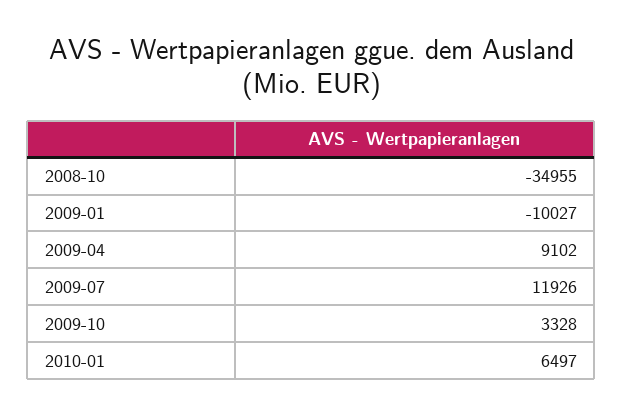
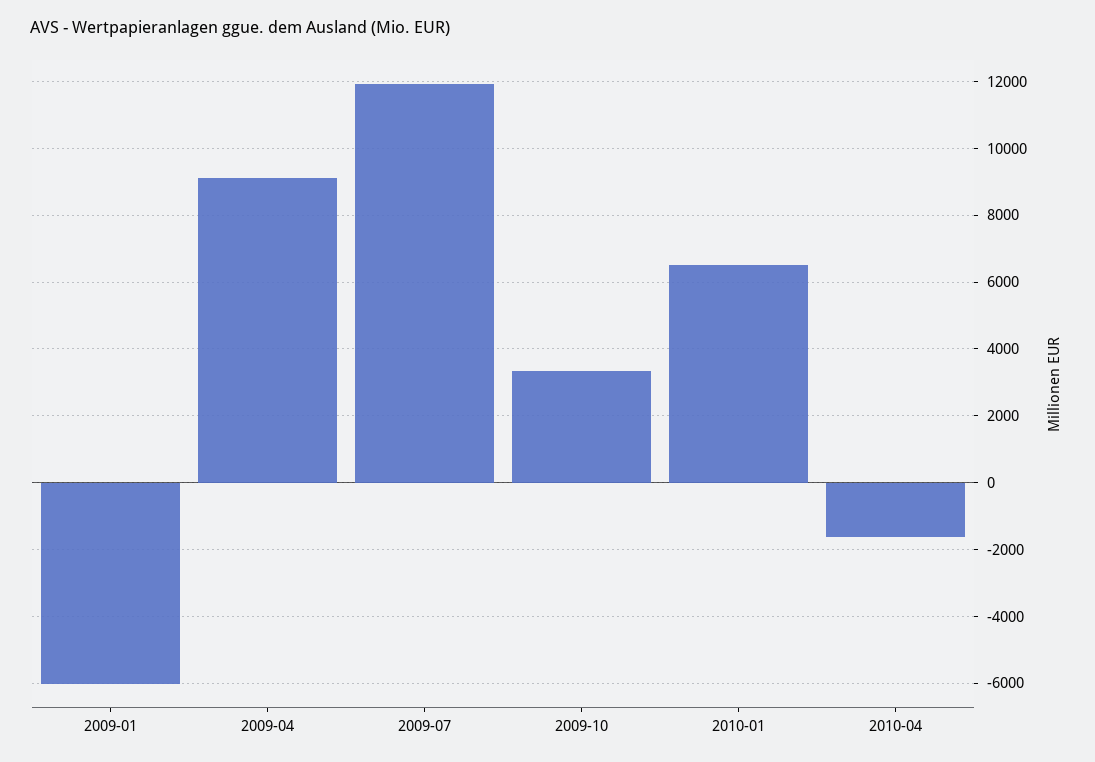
2008-10: -34955 -> none
2009-01: -10027 -> -6000
2010-04: none -> -1600

